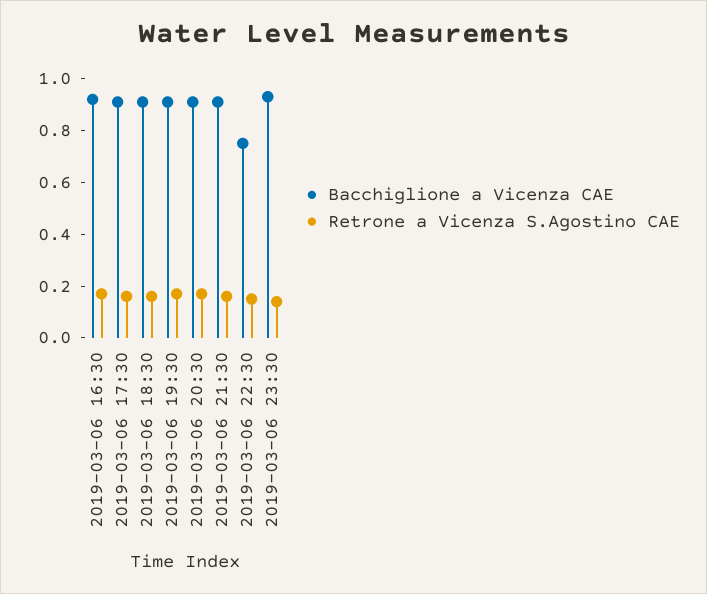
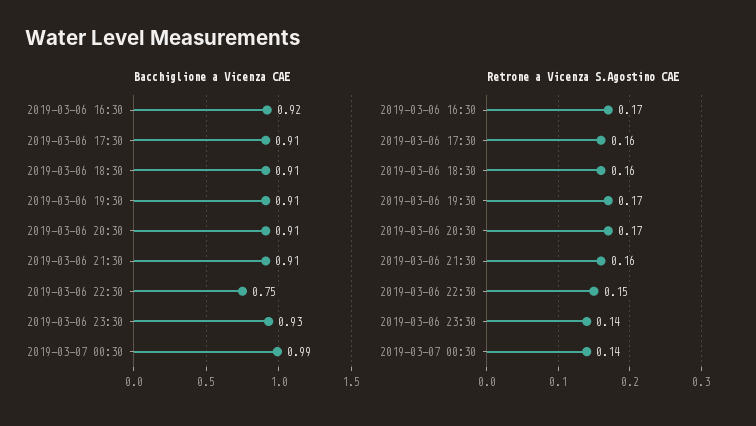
Bacchiglione a Vicenza CAE, 2019-03-07 00:30: none -> 0.99
Retrone a Vicenza S.Agostino CAE, 2019-03-07 00:30: none -> 0.14

